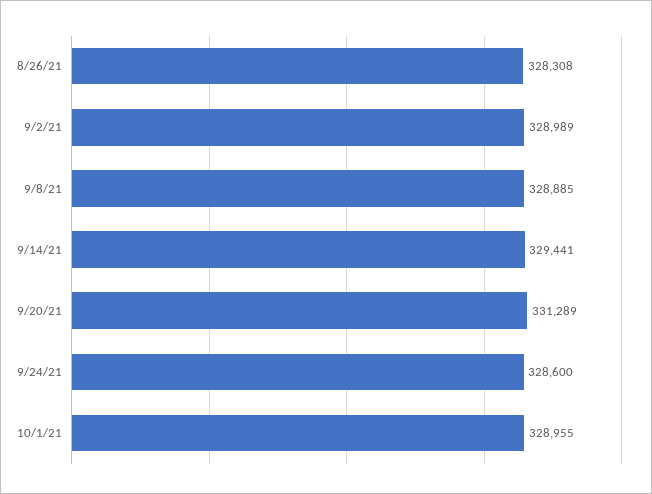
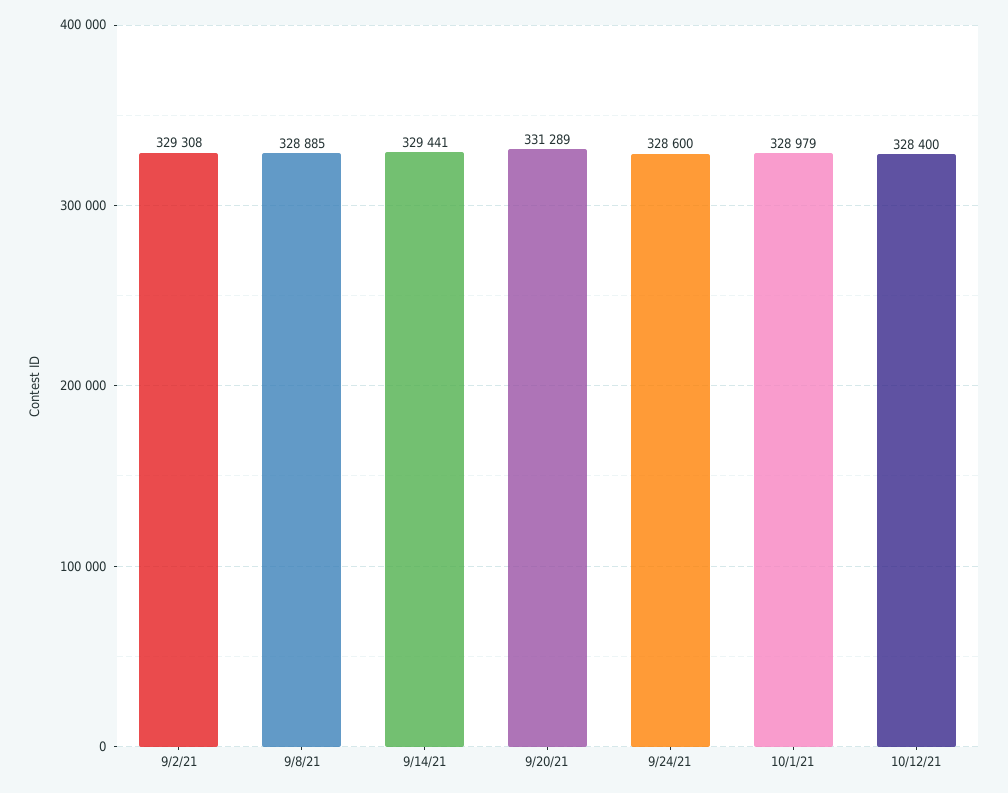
8/26/21: 328308 -> none
9/2/21: 328989 -> 329308
10/1/21: 328955 -> 328979
10/12/21: none -> 328400

